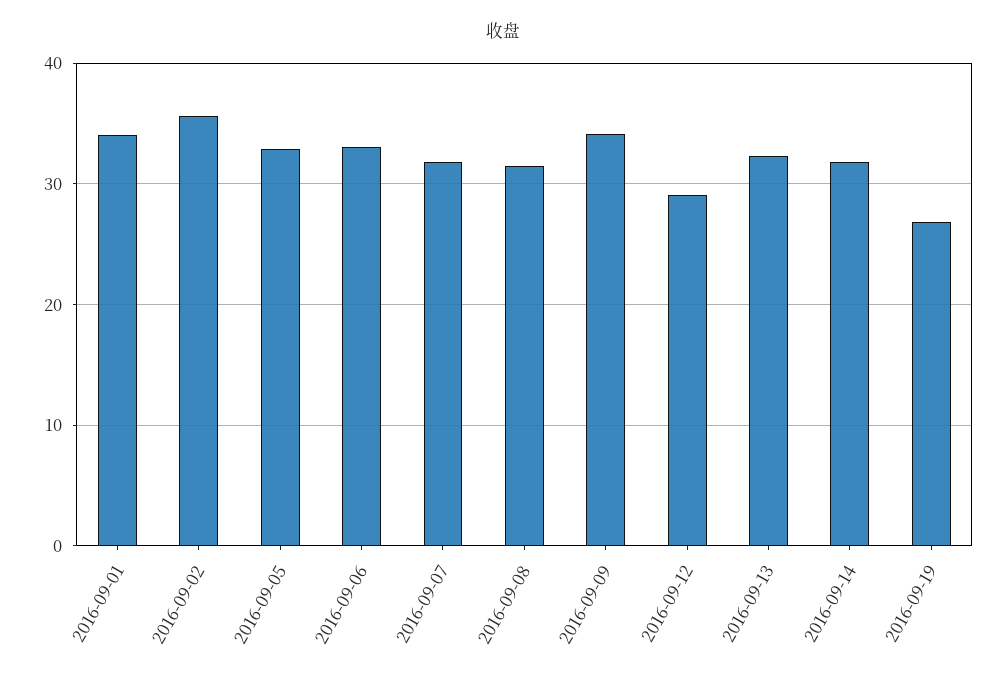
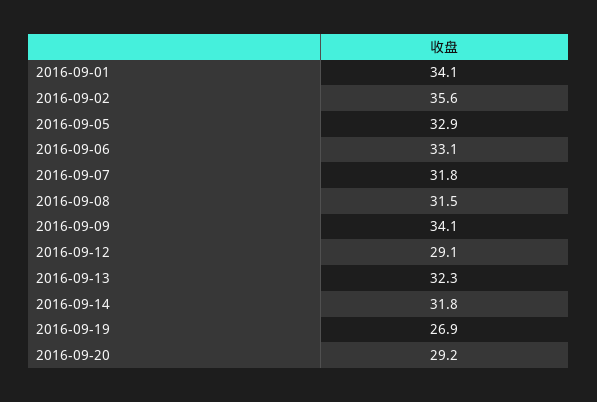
2016-09-20: none -> 29.2

